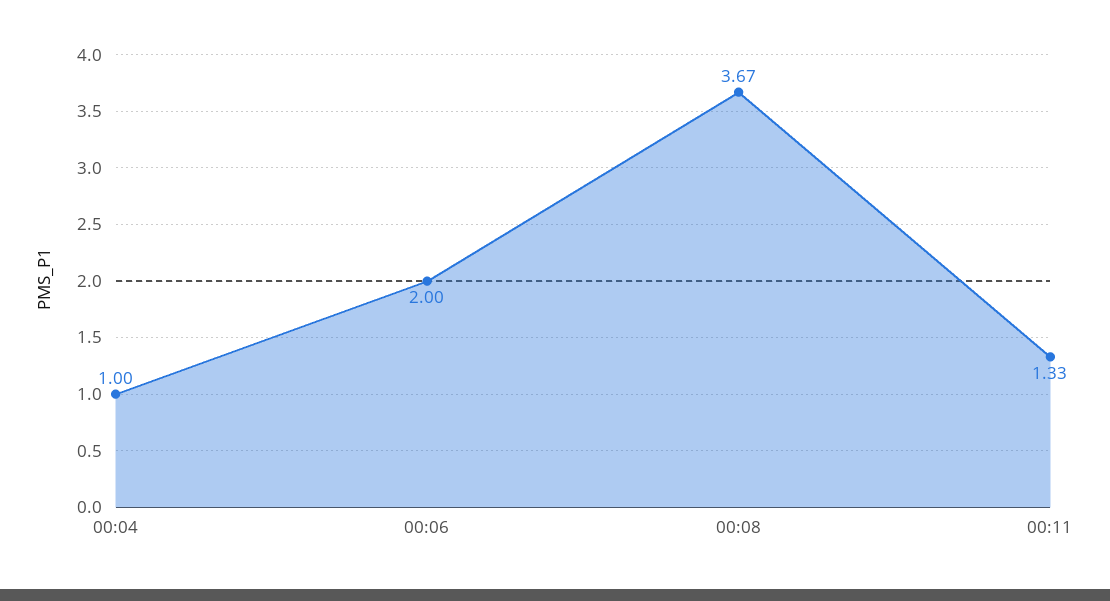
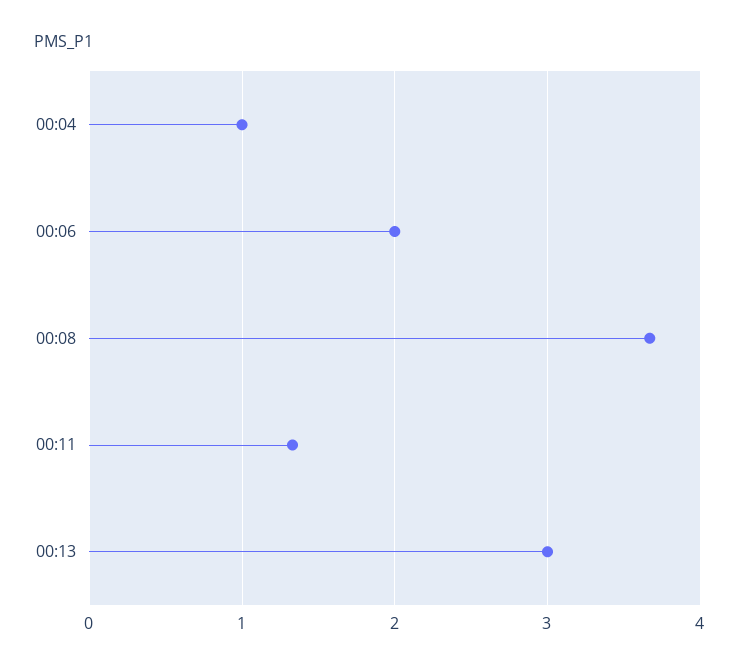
00:13: none -> 3

